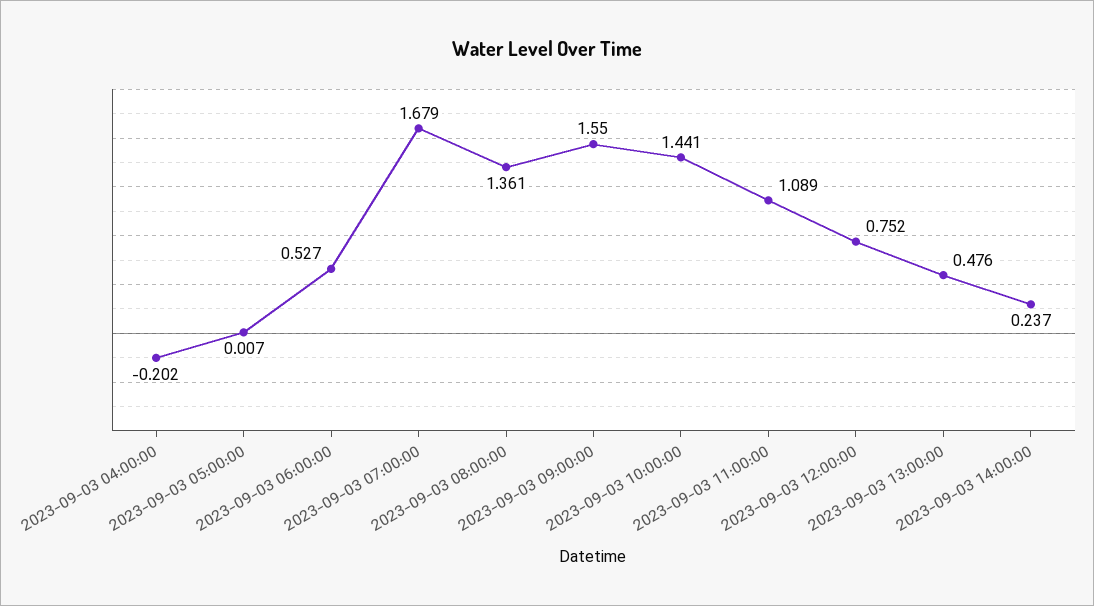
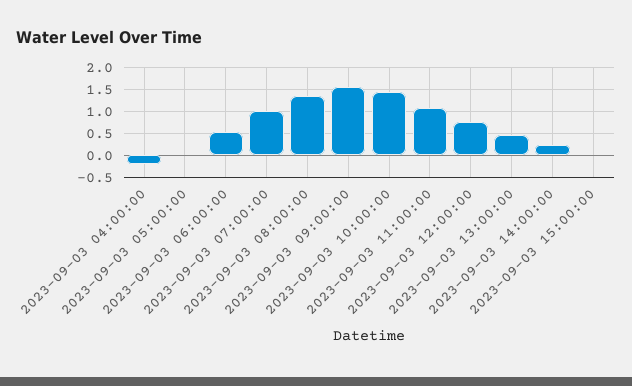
2023-09-03 07:00:00: 1.679 -> 1
2023-09-03 15:00:00: none -> 0

